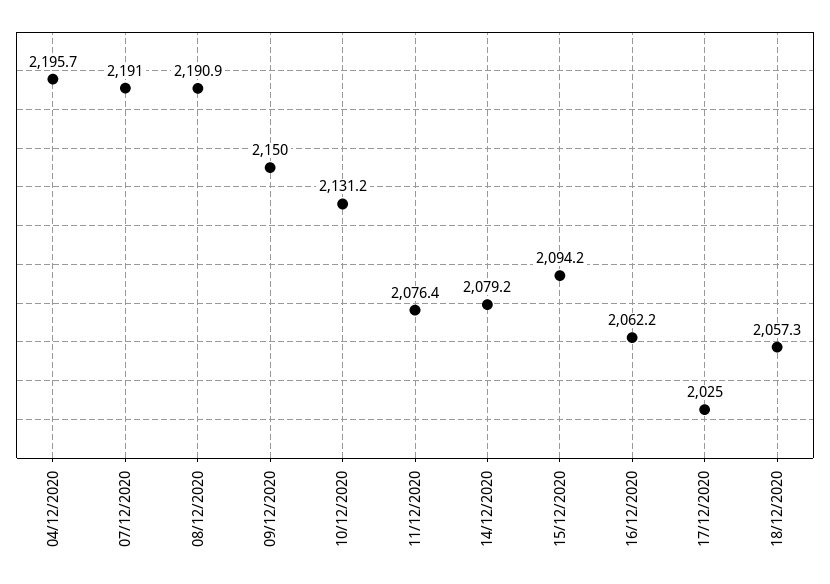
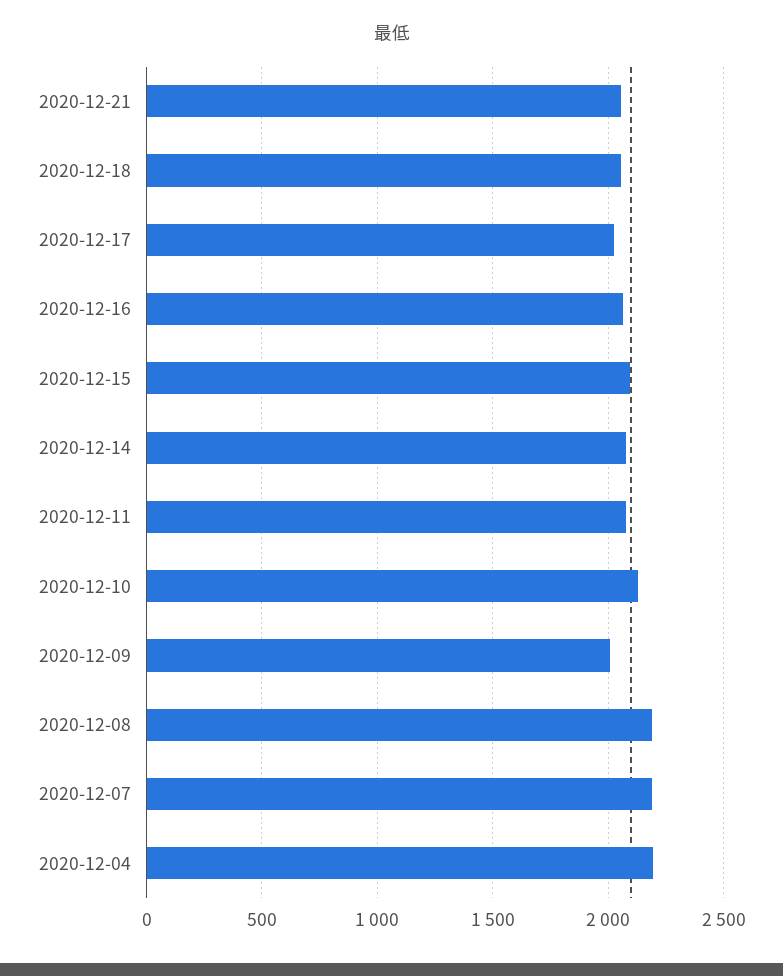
09/12/2020: 2150 -> 2000
2020-12-21: none -> 2050

